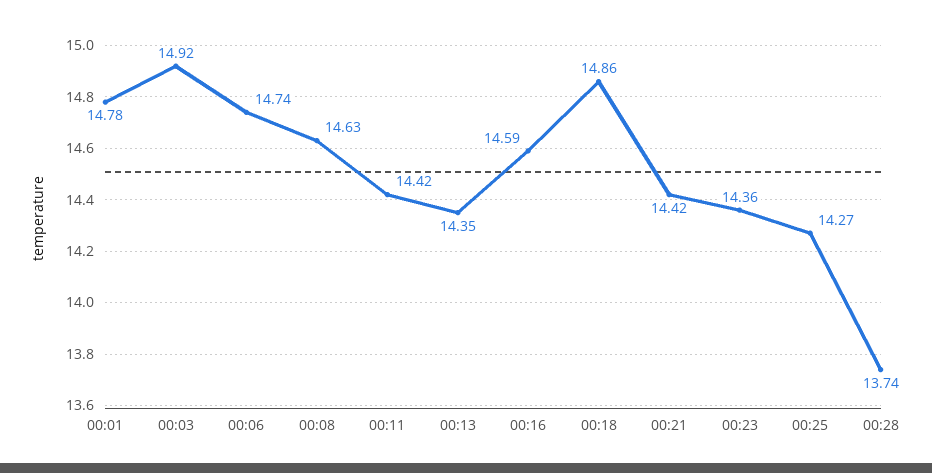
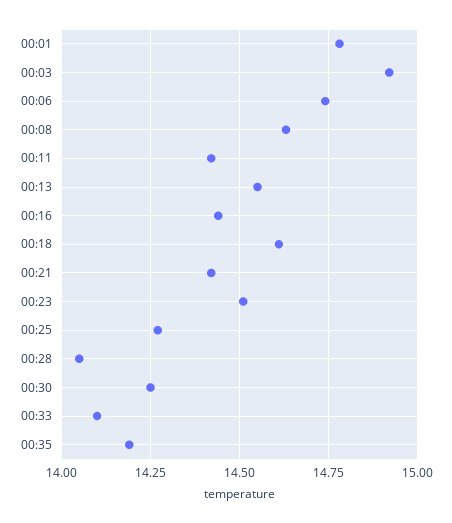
00:13: 14.35 -> 14.55
00:16: 14.59 -> 14.45
00:18: 14.86 -> 14.6
00:23: 14.36 -> 14.5
00:28: 13.74 -> 14.05
00:30: none -> 14.25
00:33: none -> 14.1
00:35: none -> 14.2

